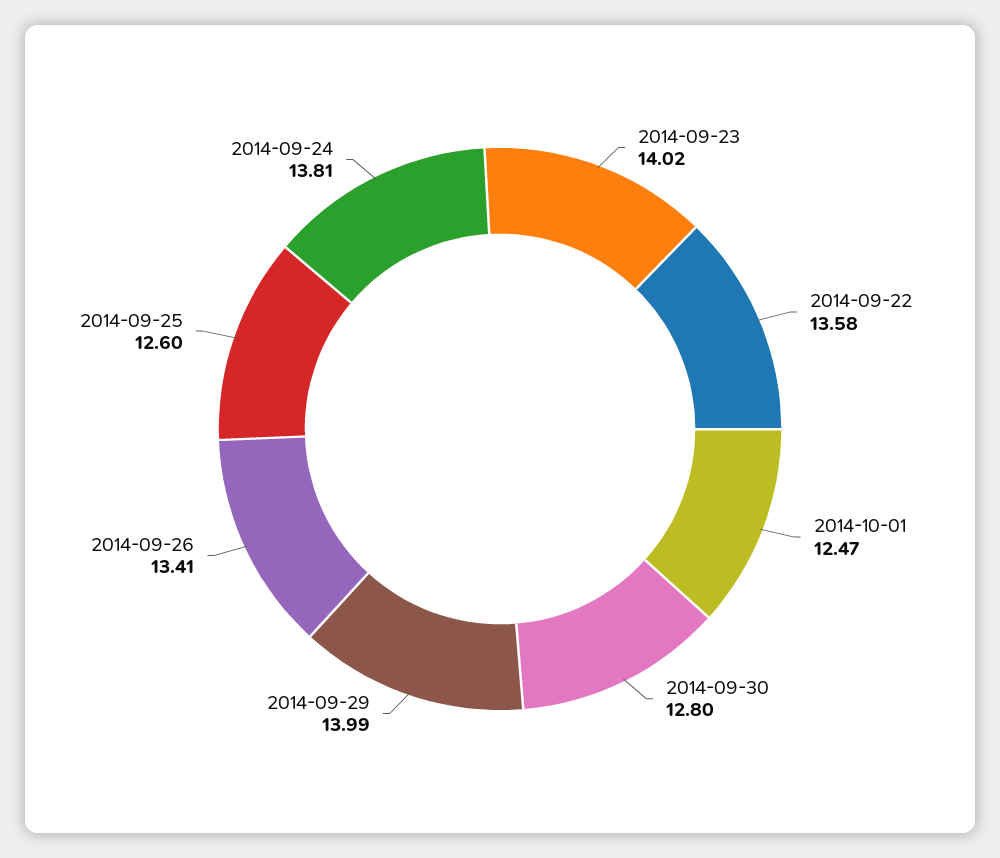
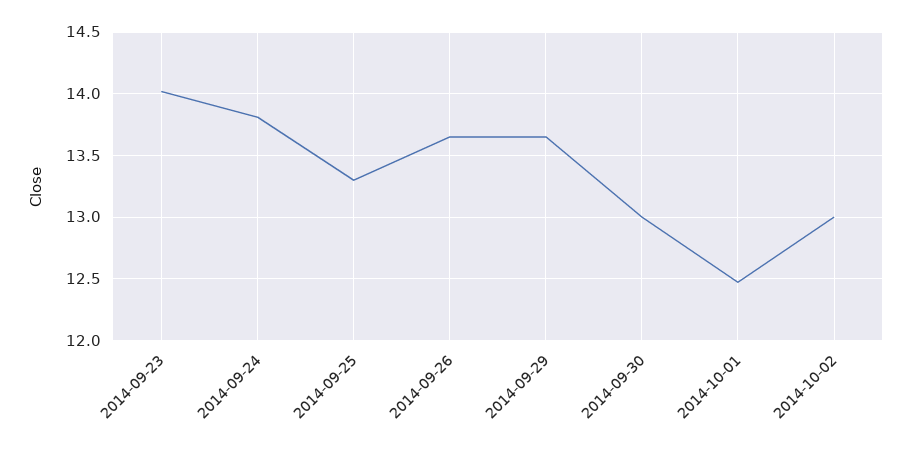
2014-09-22: 13.58 -> none
2014-09-30: 12.8 -> 13
2014-09-29: 13.99 -> 13.65
2014-09-26: 13.41 -> 13.65
2014-09-25: 12.6 -> 13.3
2014-10-02: none -> 13

